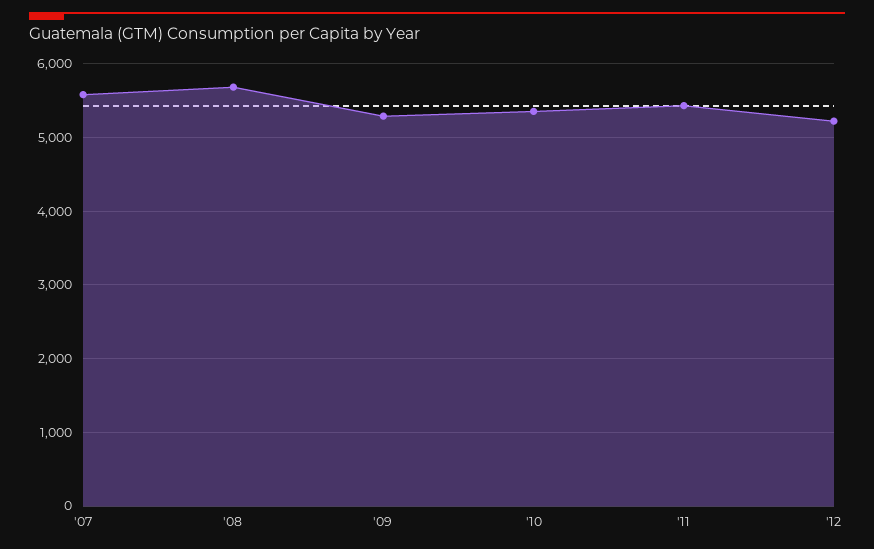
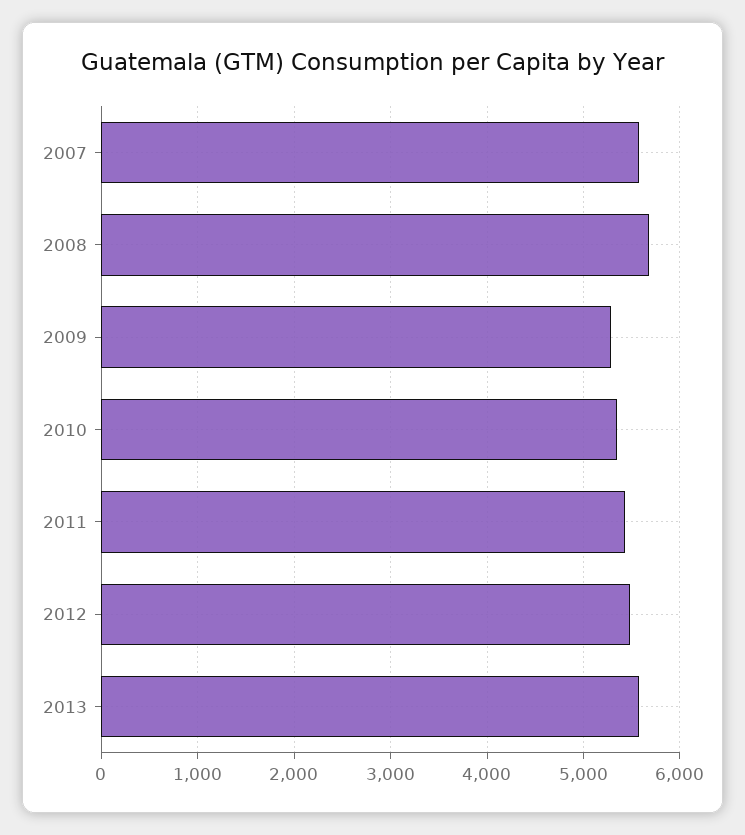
'12: 5200 -> 5500
2013: none -> 5600

